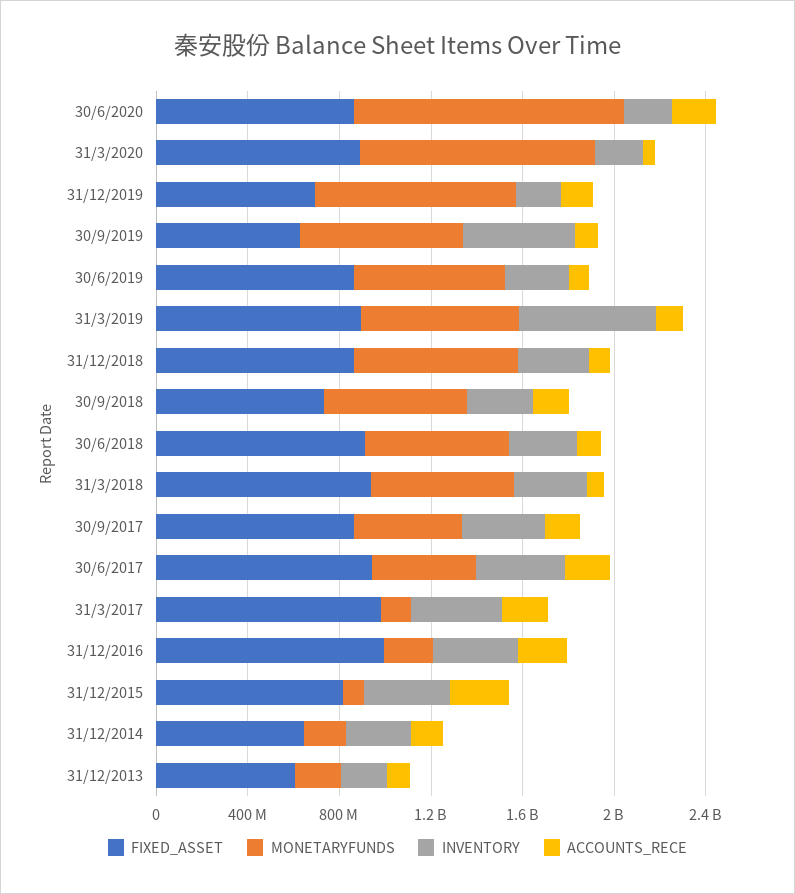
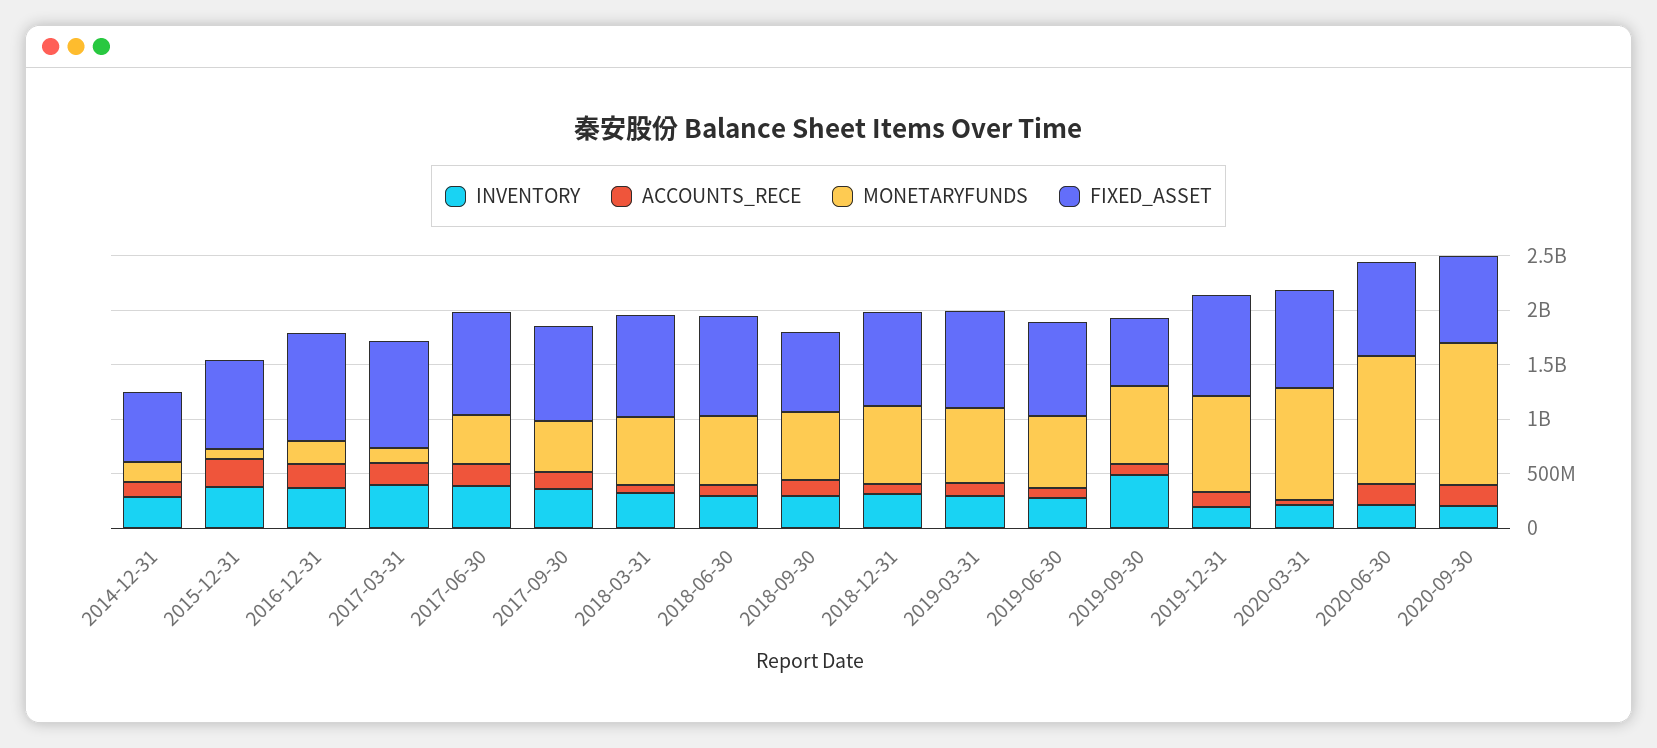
FIXED_ASSET, 31/12/2019: 700000000 -> 900000000
INVENTORY, 31/3/2019: 600000000 -> 300000000
FIXED_ASSET, 31/12/2013: 600000000 -> none
MONETARYFUNDS, 31/12/2013: 200000000 -> none
INVENTORY, 31/12/2013: 200000000 -> none
ACCOUNTS_RECE, 31/12/2013: 100000000 -> none
INVENTORY, 2020-09-30: none -> 200000000
ACCOUNTS_RECE, 2020-09-30: none -> 200000000
MONETARYFUNDS, 2020-09-30: none -> 1300000000
FIXED_ASSET, 2020-09-30: none -> 800000000

